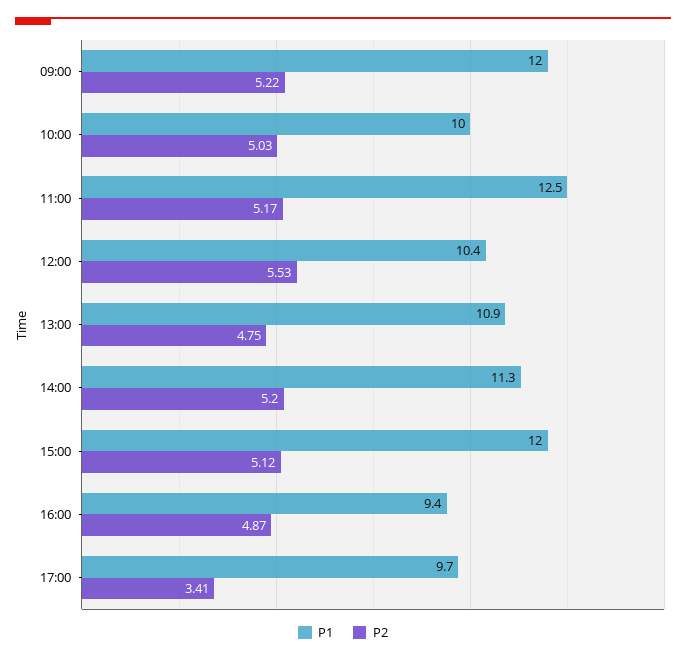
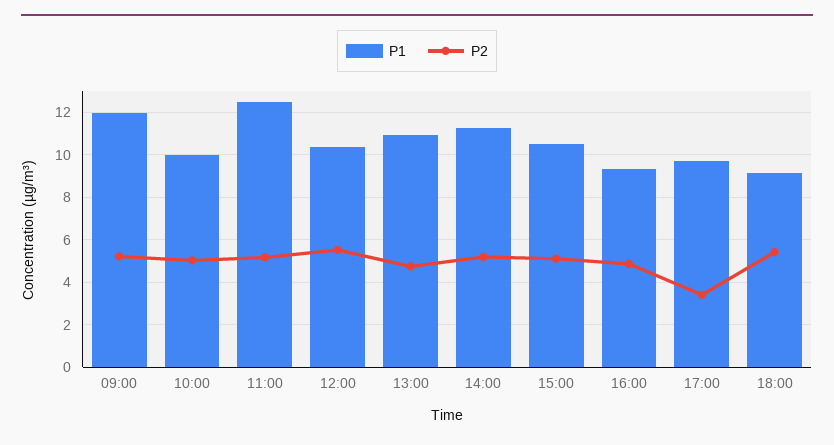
P1, 15:00: 12 -> 10.5
P1, 18:00: none -> 9
P2, 18:00: none -> 5.5

